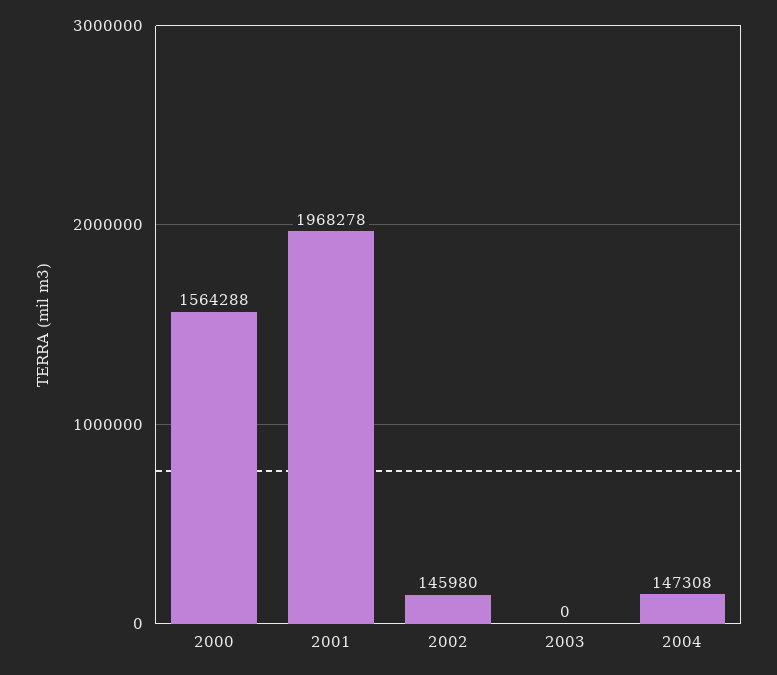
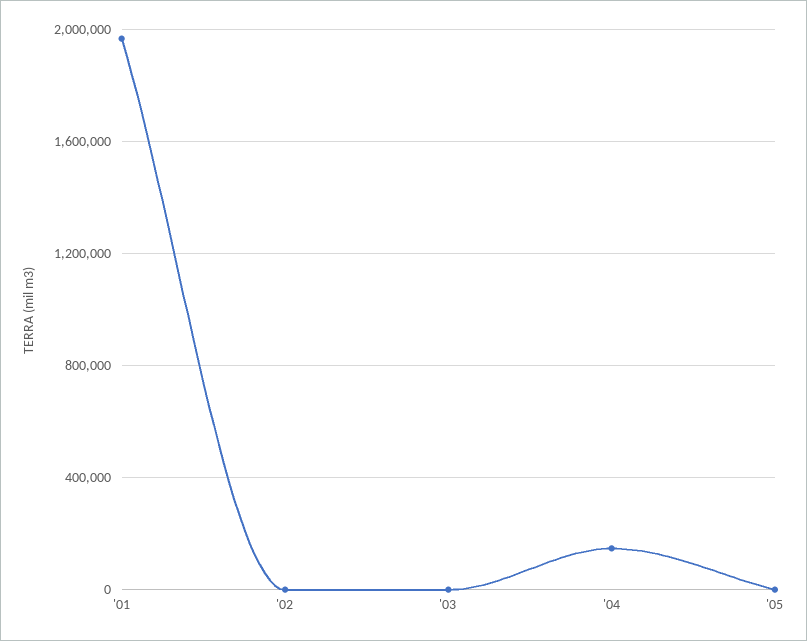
2000: 1564288 -> none
2002: 145980 -> 0
'05: none -> 0

